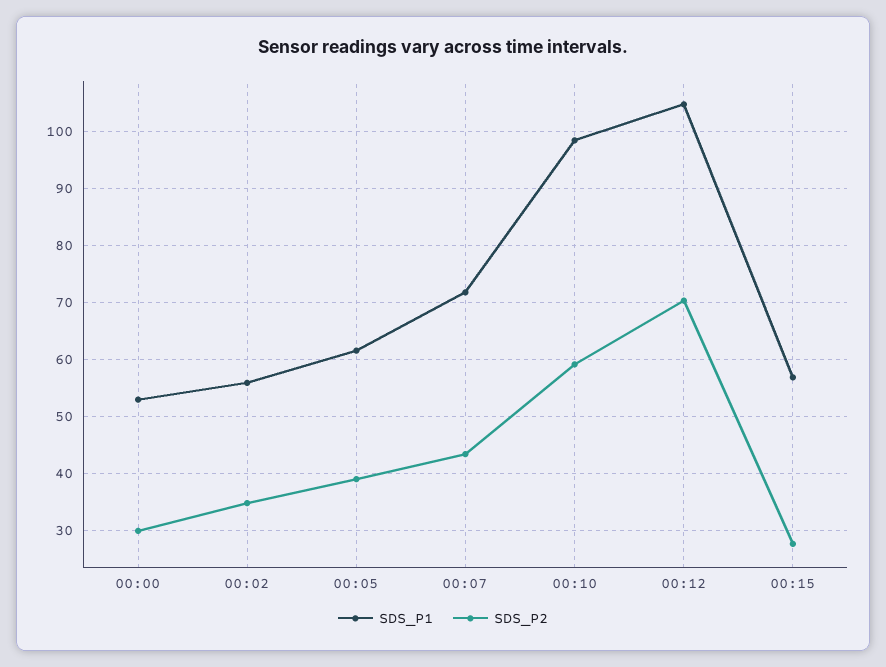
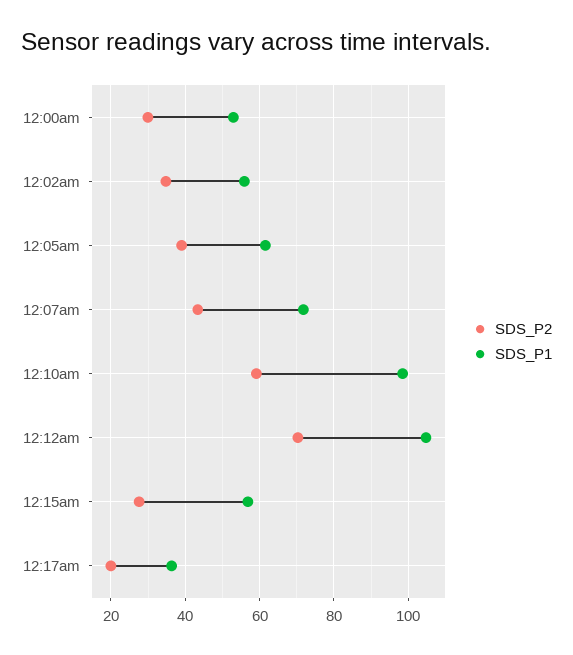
SDS_P2, 12:17am: none -> 20
SDS_P1, 12:17am: none -> 36

